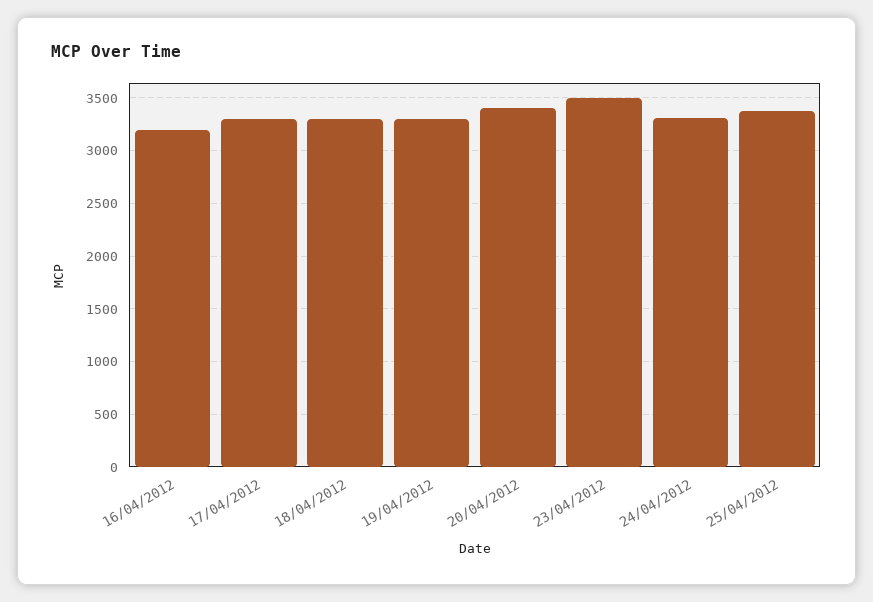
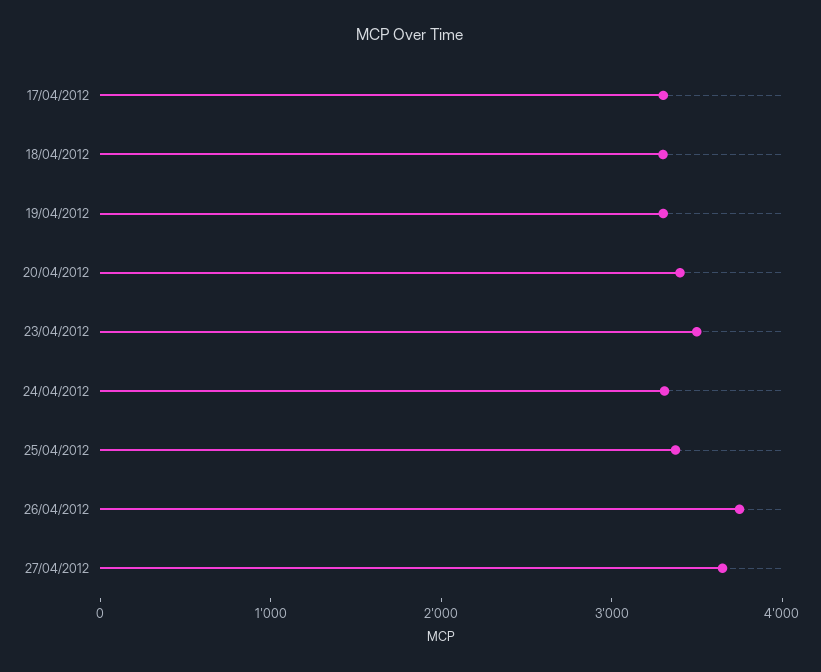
16/04/2012: 3200 -> none
26/04/2012: none -> 3800
27/04/2012: none -> 3600

